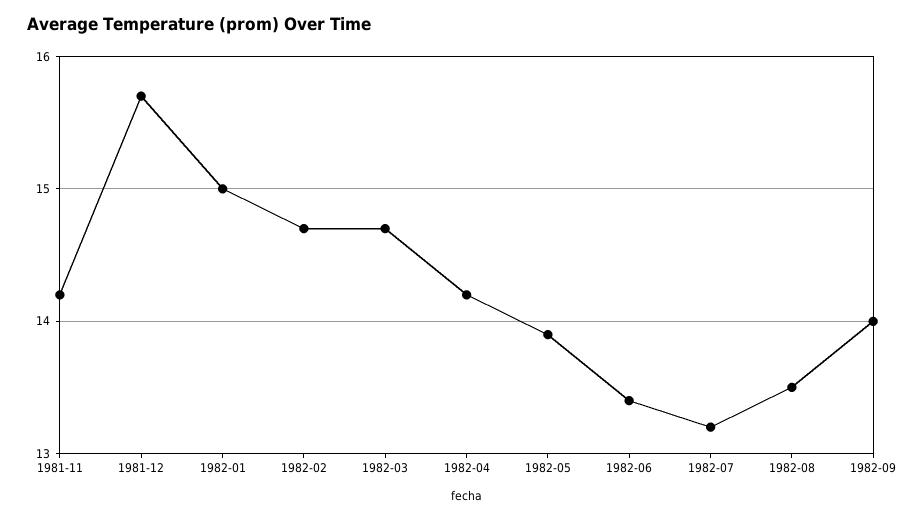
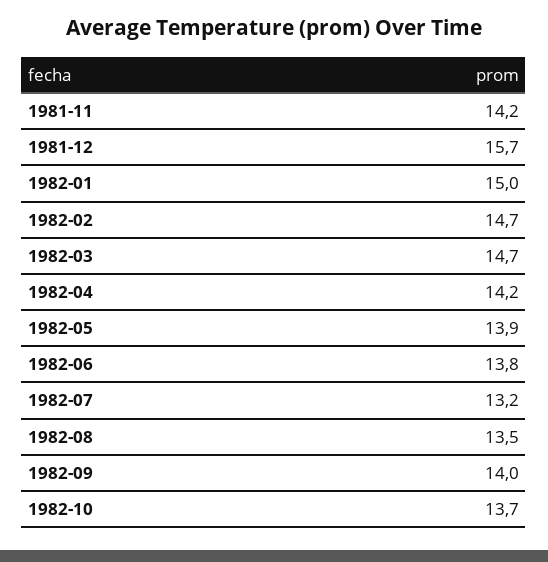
1982-06: 13.4 -> 13.8
1982-10: none -> 13.7

